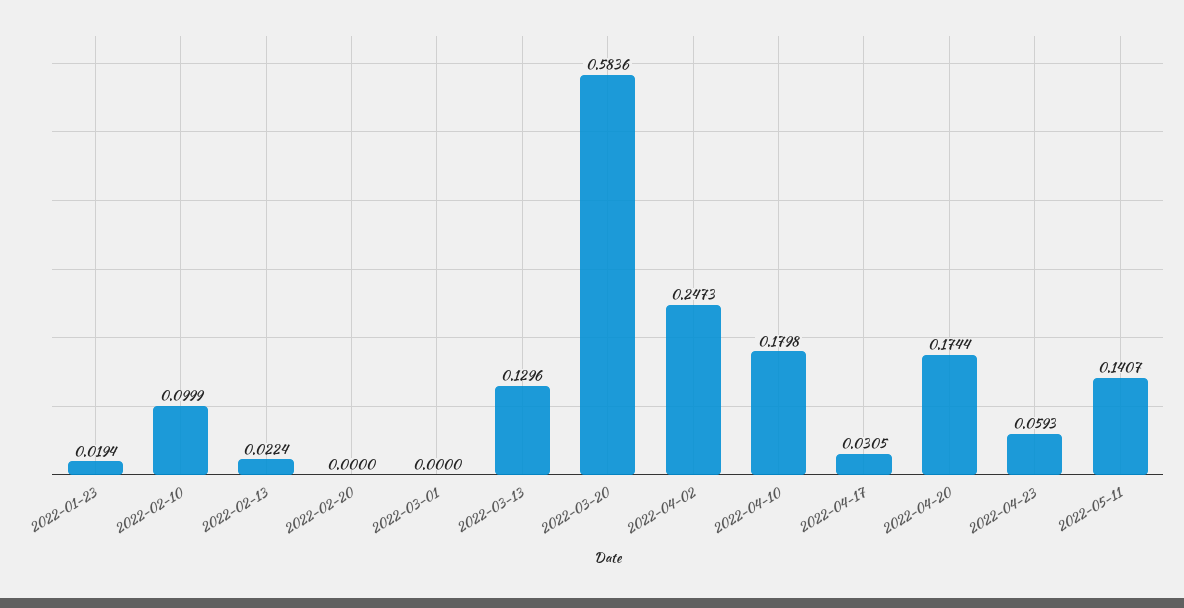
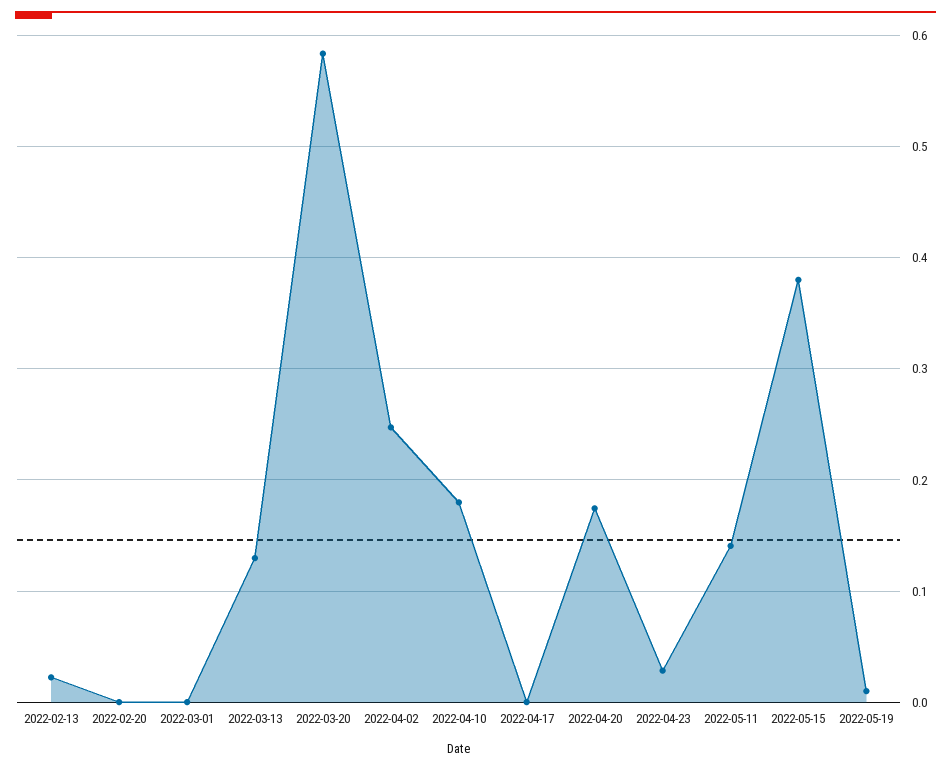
2022-01-23: 0.0194 -> none
2022-02-10: 0.0999 -> none
2022-04-17: 0.0305 -> 0
2022-04-23: 0.0593 -> 0.03
2022-05-15: none -> 0.38
2022-05-19: none -> 0.01

